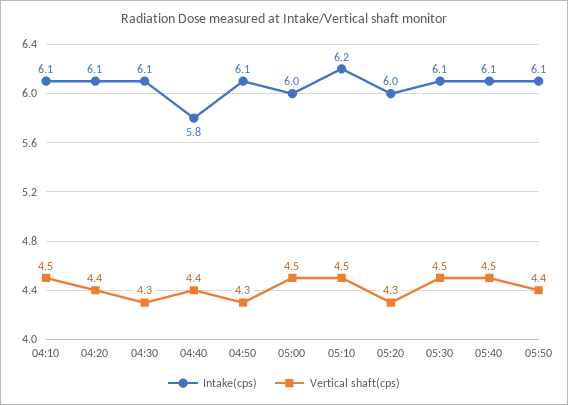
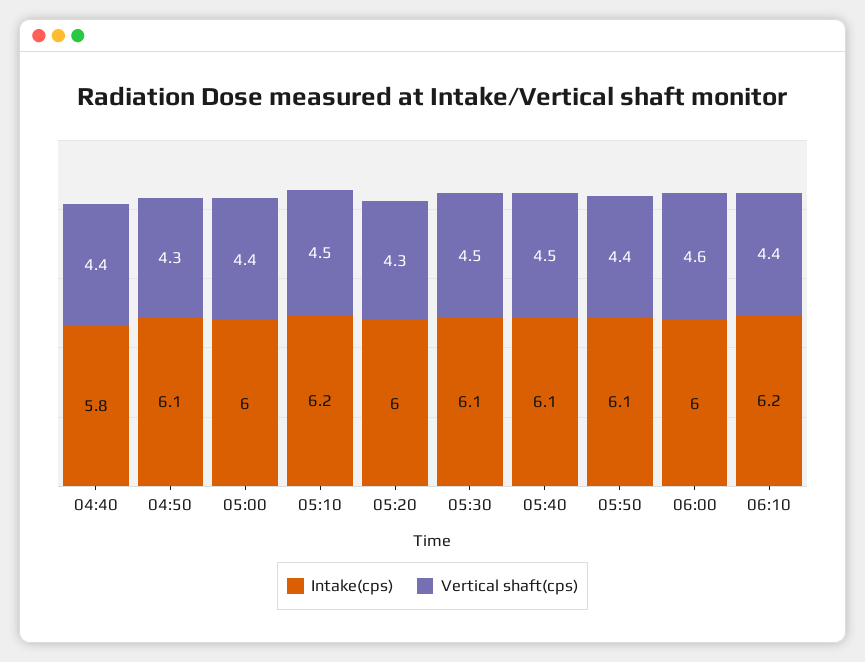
Intake(cps), 04:10: 6.1 -> none
Vertical shaft(cps), 04:10: 4.5 -> none
Intake(cps), 04:20: 6.1 -> none
Vertical shaft(cps), 04:20: 4.4 -> none
Intake(cps), 04:30: 6.1 -> none
Vertical shaft(cps), 04:30: 4.3 -> none
Vertical shaft(cps), 05:00: 4.5 -> 4.4
Intake(cps), 06:00: none -> 6
Vertical shaft(cps), 06:00: none -> 4.6
Intake(cps), 06:10: none -> 6.2
Vertical shaft(cps), 06:10: none -> 4.4

